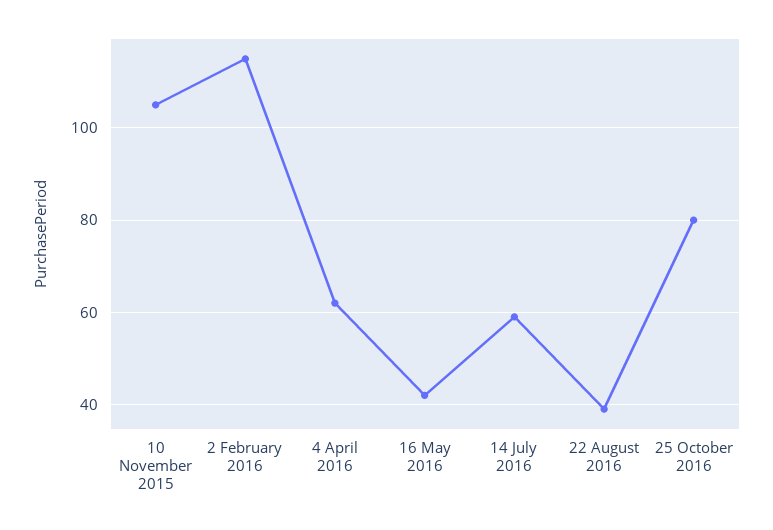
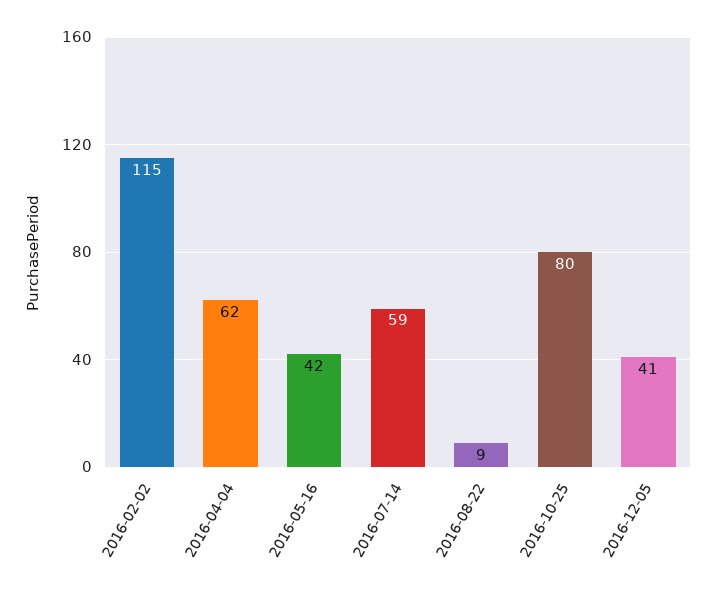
10 November 2015: 105 -> none
22 August 2016: 40 -> 9
2016-12-05: none -> 41

